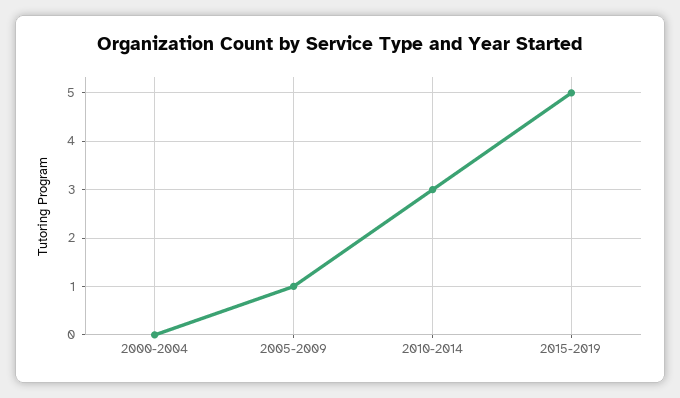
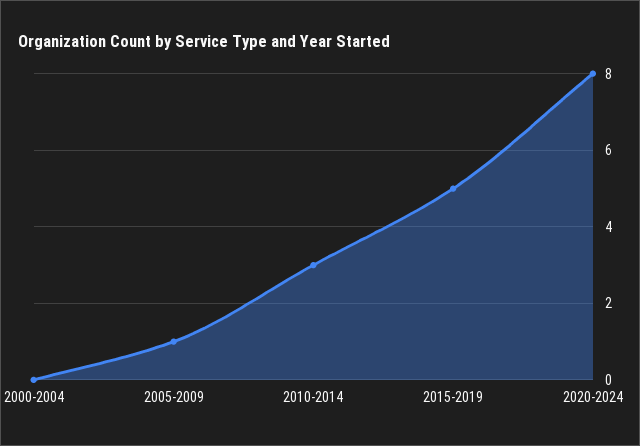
2020-2024: none -> 8

